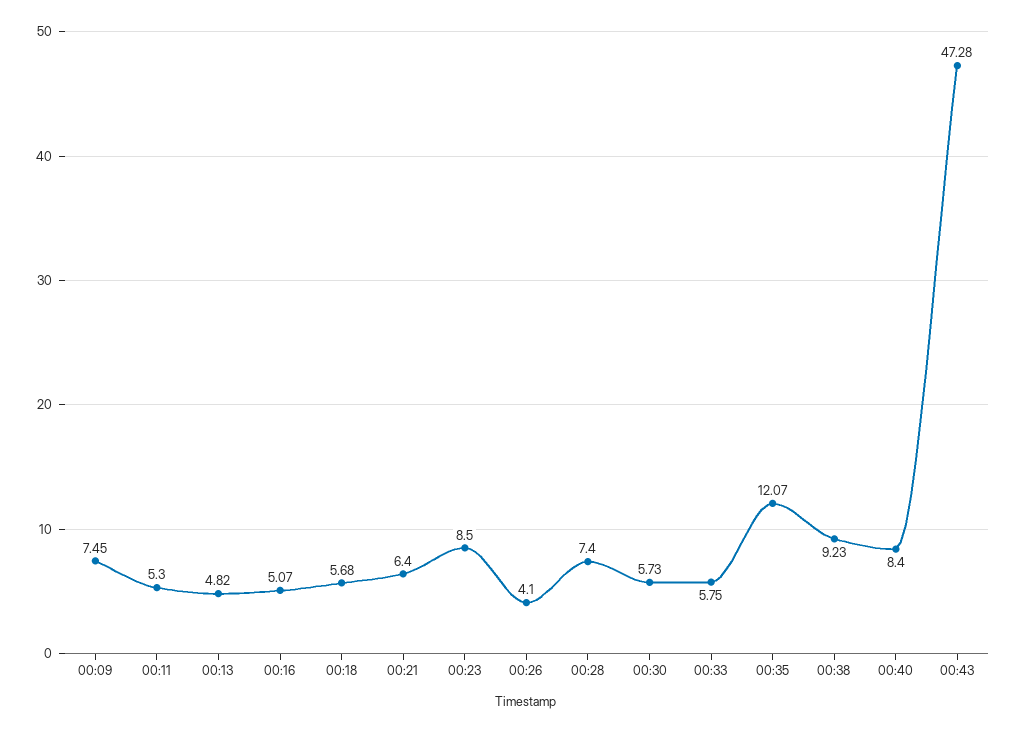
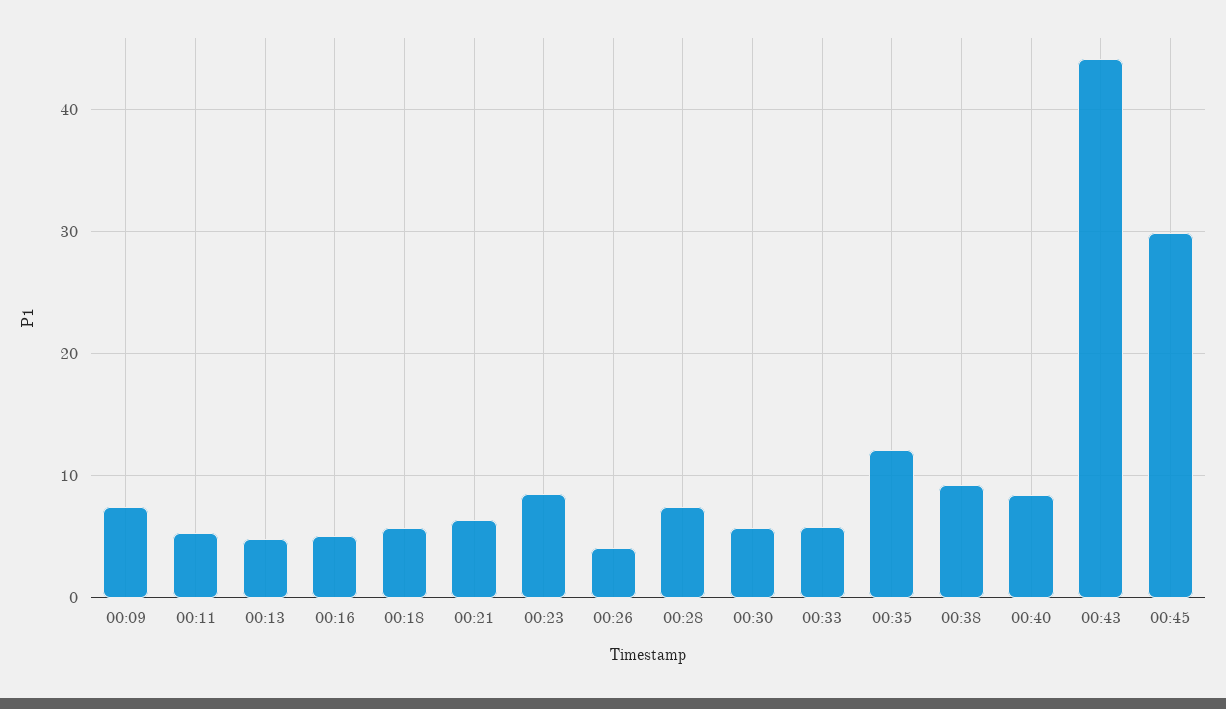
00:43: 47.28 -> 44
00:45: none -> 30

